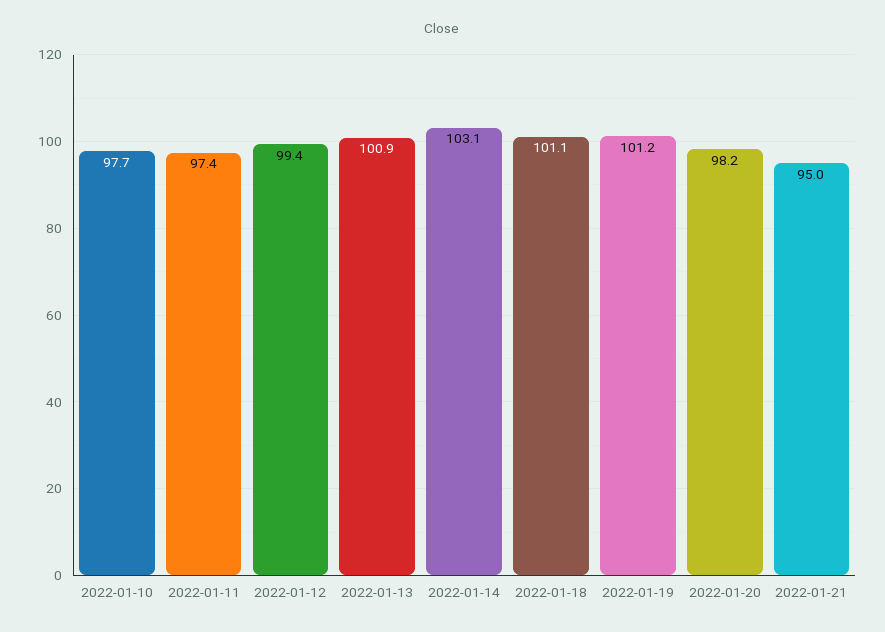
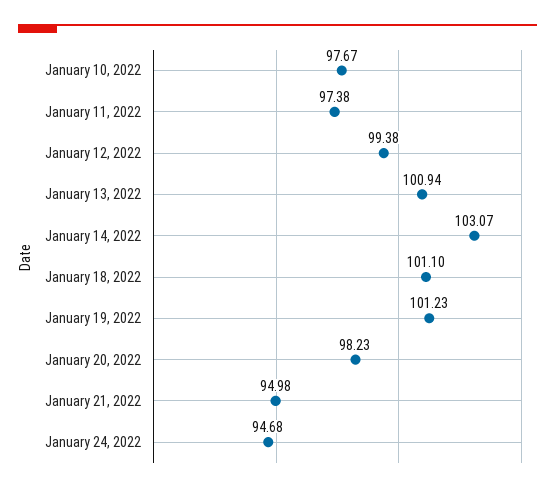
January 24, 2022: none -> 94.68

